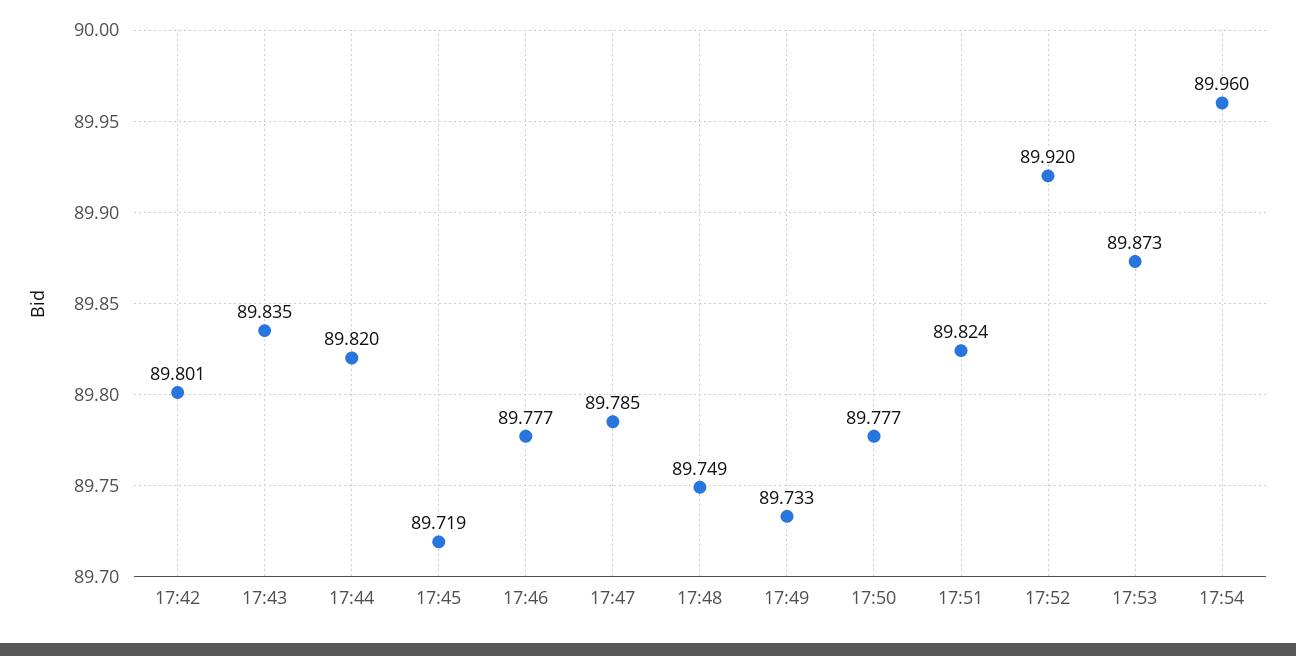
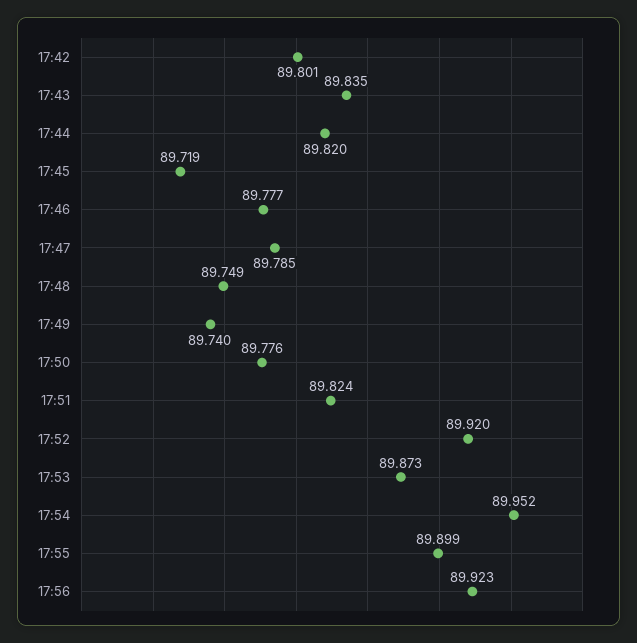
17:49: 89.733 -> 89.74
17:50: 89.777 -> 89.776
17:54: 89.96 -> 89.952
17:55: none -> 89.899
17:56: none -> 89.923

